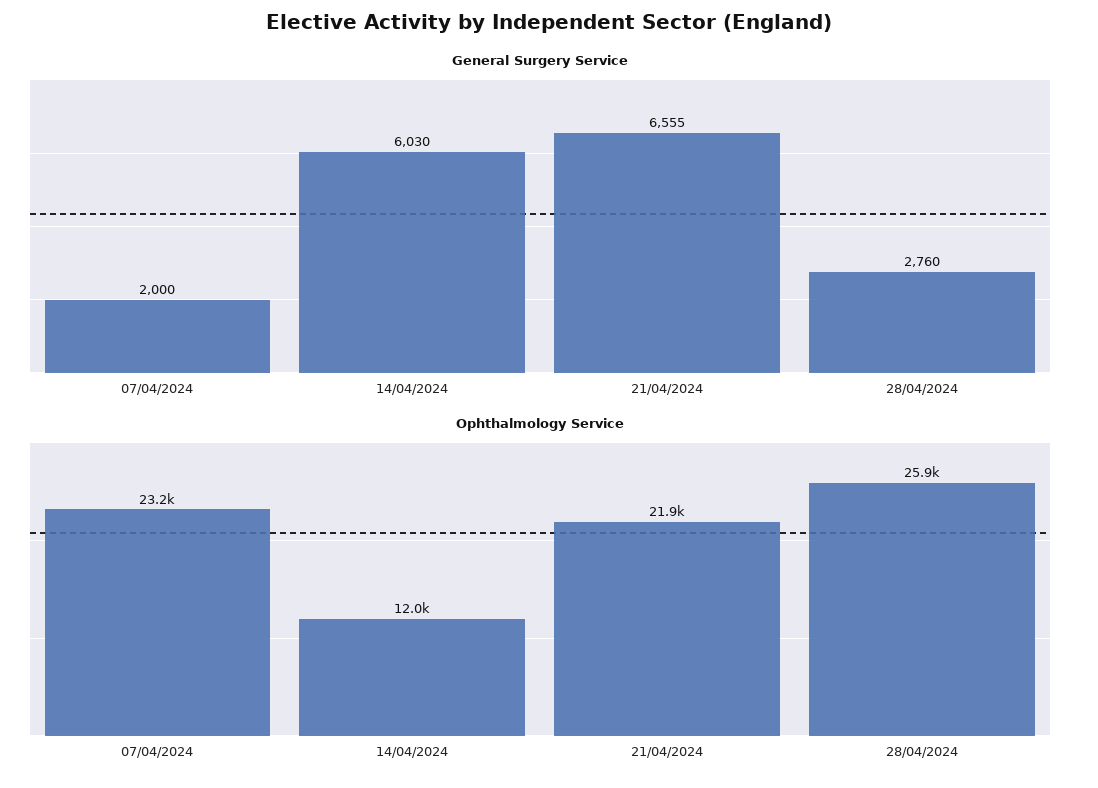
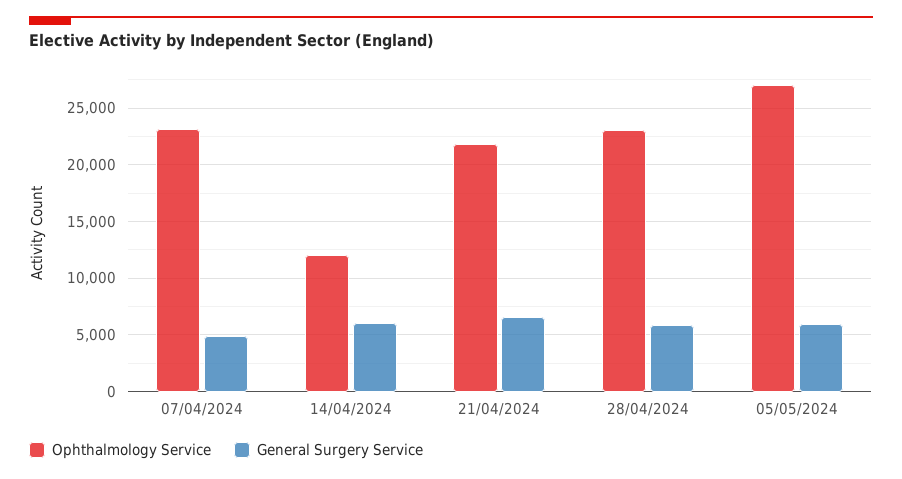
General Surgery Service, 07/04/2024: 2000 -> 5000
General Surgery Service, 28/04/2024: 2760 -> 6000
Ophthalmology Service, 28/04/2024: 25900 -> 23000
Ophthalmology Service, 05/05/2024: none -> 27000
General Surgery Service, 05/05/2024: none -> 6000

